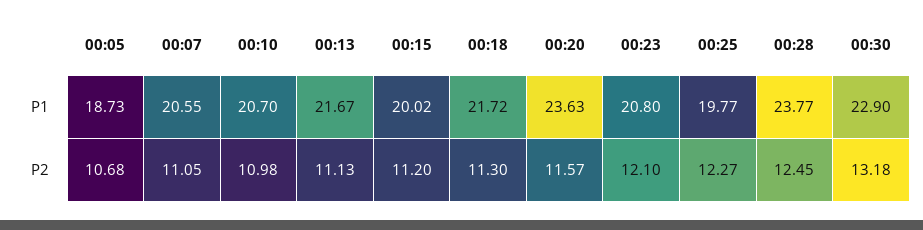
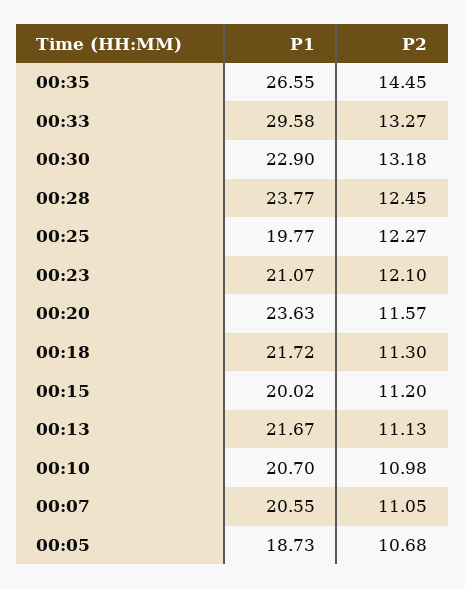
00:23, P1: 20.8 -> 21.07
00:35, P1: none -> 26.55
00:35, P2: none -> 14.45
00:33, P1: none -> 29.58
00:33, P2: none -> 13.27

